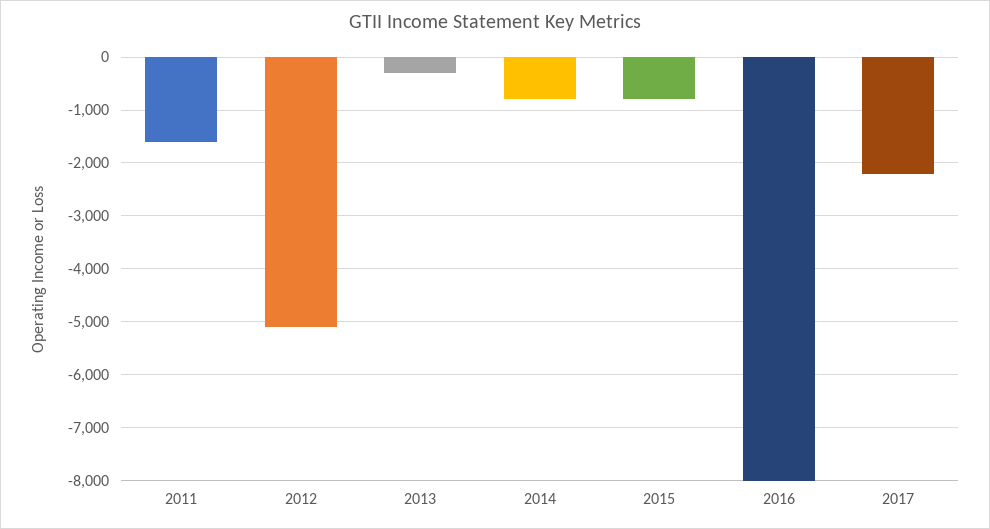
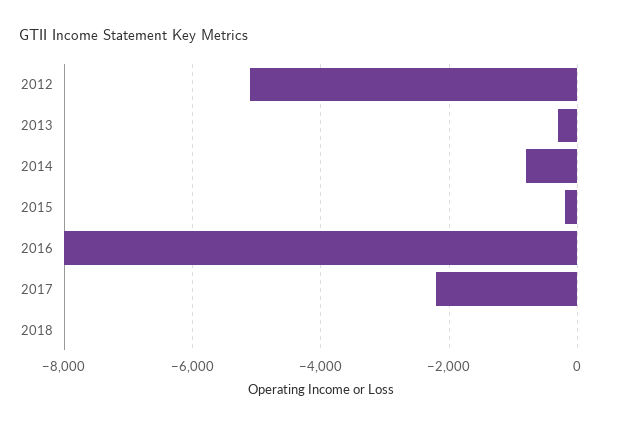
2011: -1600 -> none
2015: -800 -> -200
2018: none -> 0

